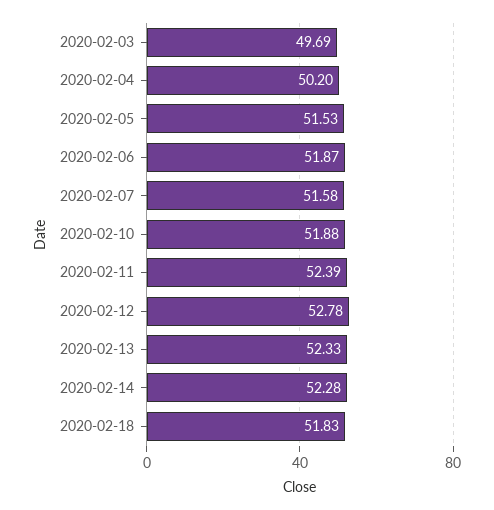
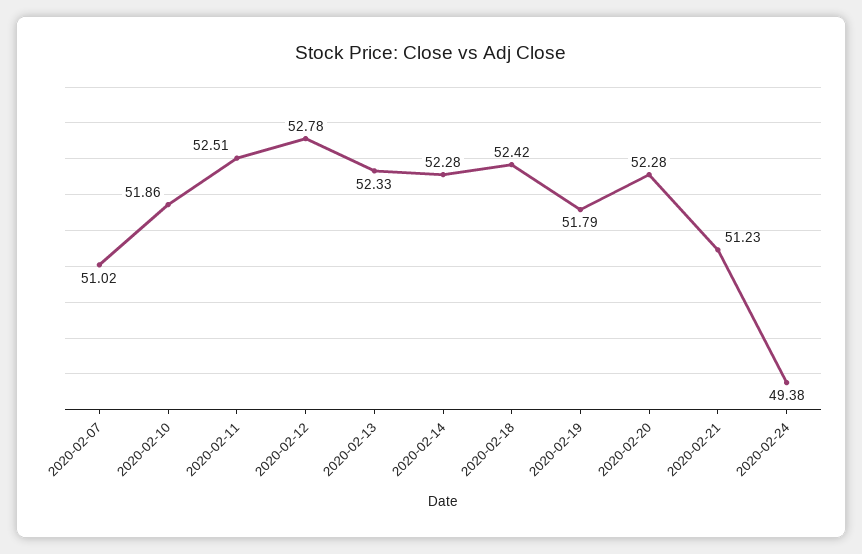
2020-02-03: 49.69 -> none
2020-02-04: 50.2 -> none
2020-02-05: 51.53 -> none
2020-02-06: 51.87 -> none
2020-02-07: 51.58 -> 51.02
2020-02-10: 51.88 -> 51.86
2020-02-11: 52.39 -> 52.51
2020-02-18: 51.83 -> 52.42
2020-02-19: none -> 51.79
2020-02-20: none -> 52.28
2020-02-21: none -> 51.23
2020-02-24: none -> 49.38

